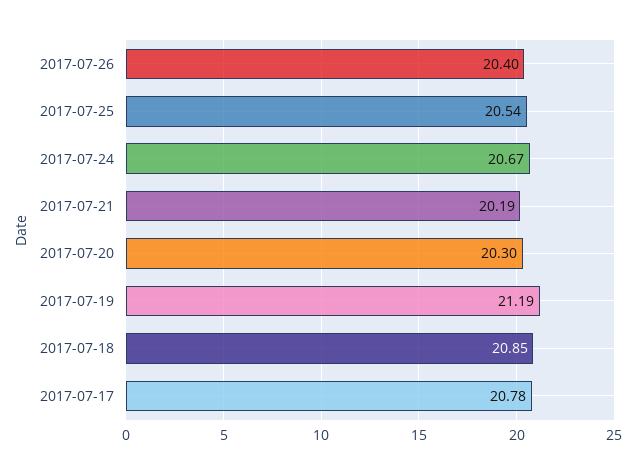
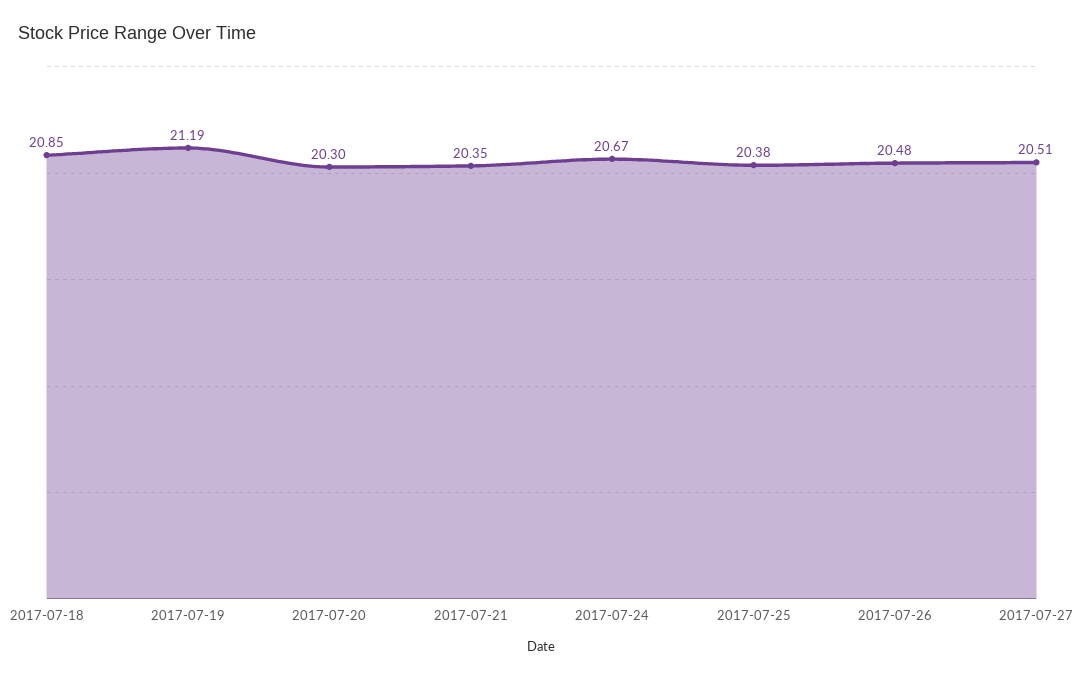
2017-07-26: 20.4 -> 20.48
2017-07-25: 20.54 -> 20.38
2017-07-21: 20.19 -> 20.35
2017-07-17: 20.78 -> none
2017-07-27: none -> 20.51

